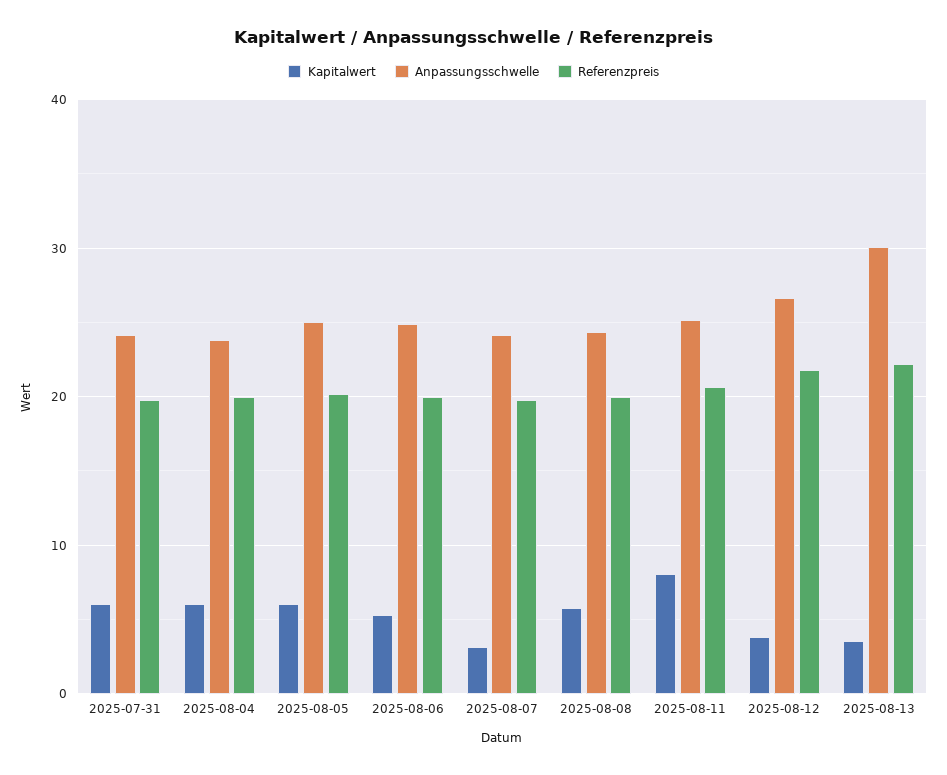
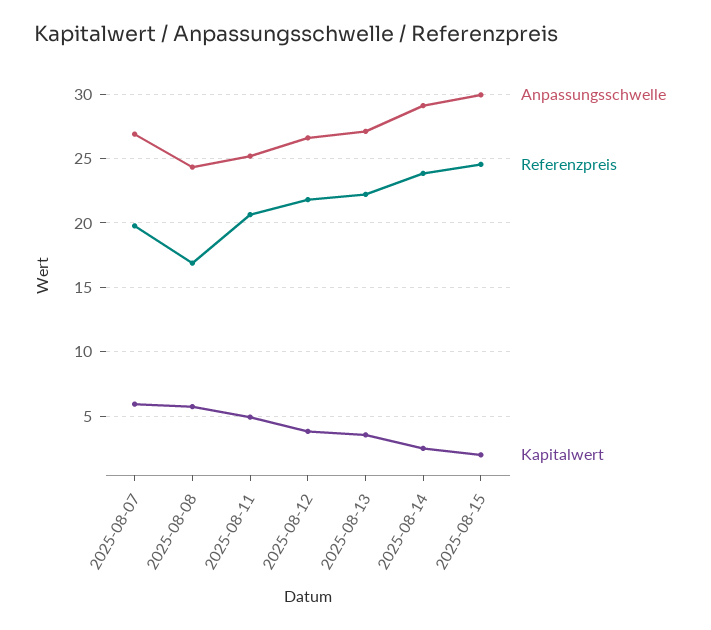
Kapitalwert, 2025-07-31: 6 -> none
Anpassungsschwelle, 2025-07-31: 24 -> none
Referenzpreis, 2025-07-31: 20 -> none
Kapitalwert, 2025-08-04: 6 -> none
Anpassungsschwelle, 2025-08-04: 24 -> none
Referenzpreis, 2025-08-04: 20 -> none
Kapitalwert, 2025-08-05: 6 -> none
Anpassungsschwelle, 2025-08-05: 25 -> none
Referenzpreis, 2025-08-05: 20 -> none
Kapitalwert, 2025-08-06: 5 -> none
Anpassungsschwelle, 2025-08-06: 25 -> none
Referenzpreis, 2025-08-06: 20 -> none
Kapitalwert, 2025-08-07: 3 -> 6
Anpassungsschwelle, 2025-08-07: 24 -> 27
Referenzpreis, 2025-08-08: 20 -> 17
Kapitalwert, 2025-08-11: 8 -> 5
Anpassungsschwelle, 2025-08-13: 30 -> 27
Anpassungsschwelle, 2025-08-14: none -> 29
Referenzpreis, 2025-08-14: none -> 24
Kapitalwert, 2025-08-14: none -> 2.5
Anpassungsschwelle, 2025-08-15: none -> 30
Referenzpreis, 2025-08-15: none -> 24.5
Kapitalwert, 2025-08-15: none -> 2

